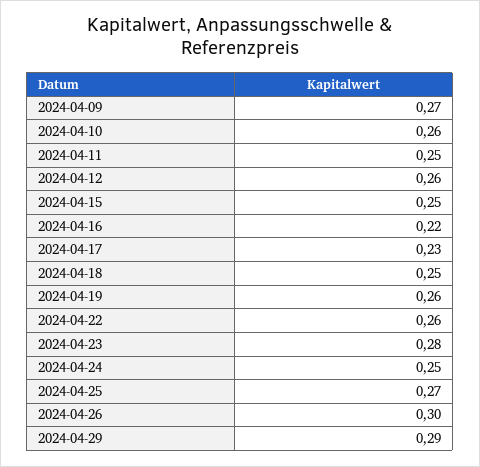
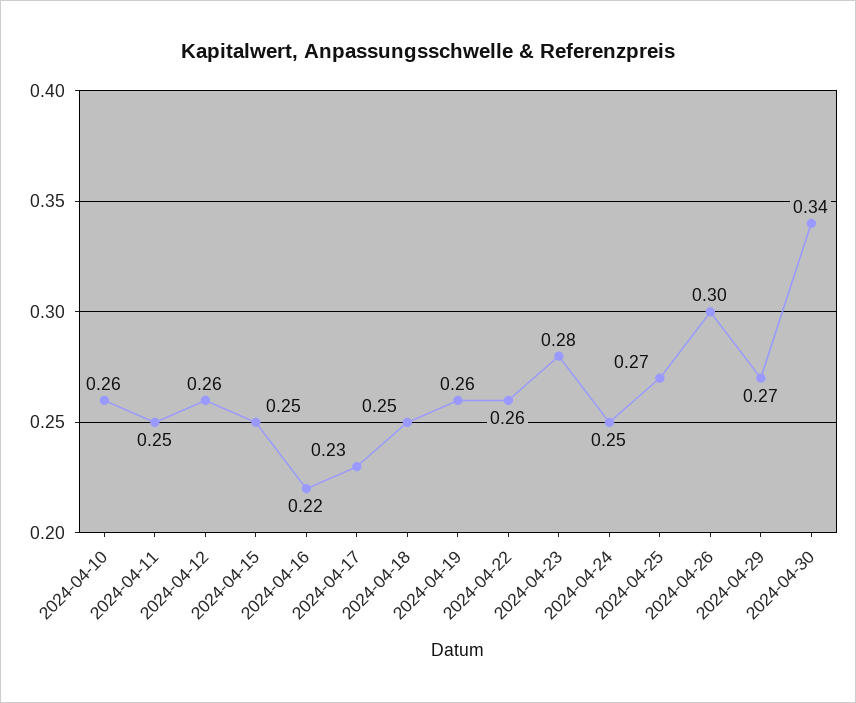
2024-04-09: 0.27 -> none
2024-04-29: 0.29 -> 0.27
2024-04-30: none -> 0.34

